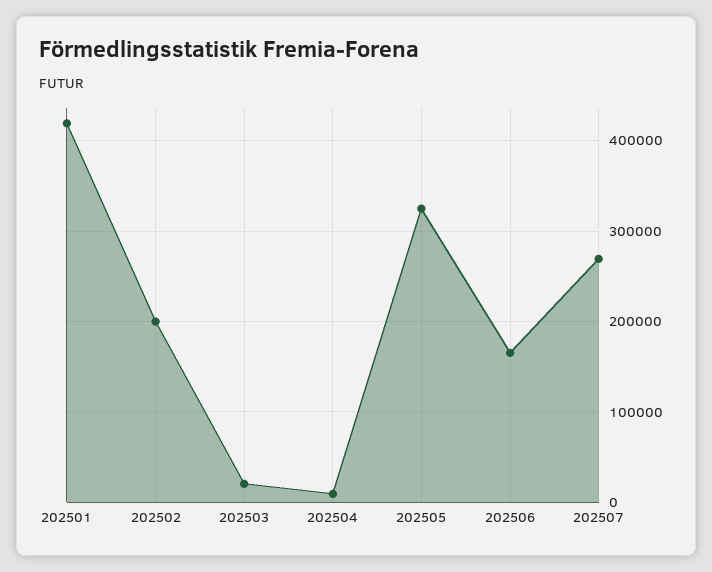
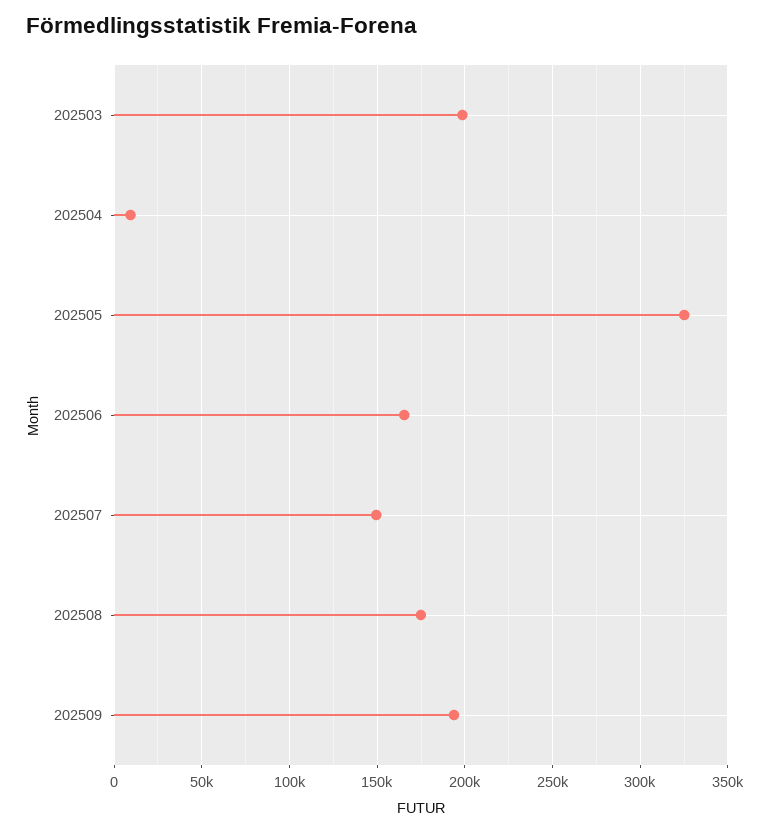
202501: 420000 -> none
202502: 200000 -> none
202503: 20000 -> 200000
202507: 270000 -> 150000
202508: none -> 175000
202509: none -> 195000

